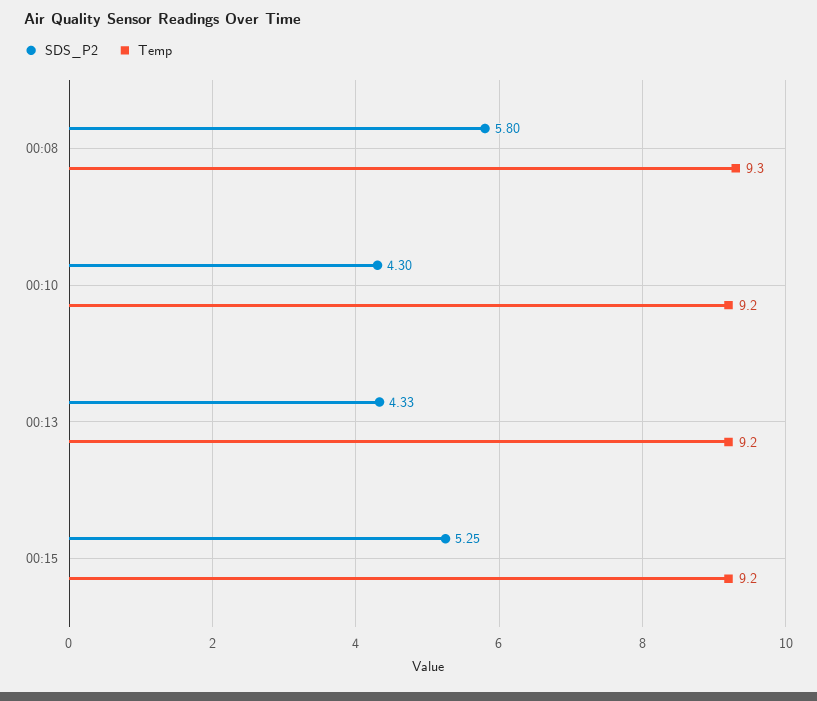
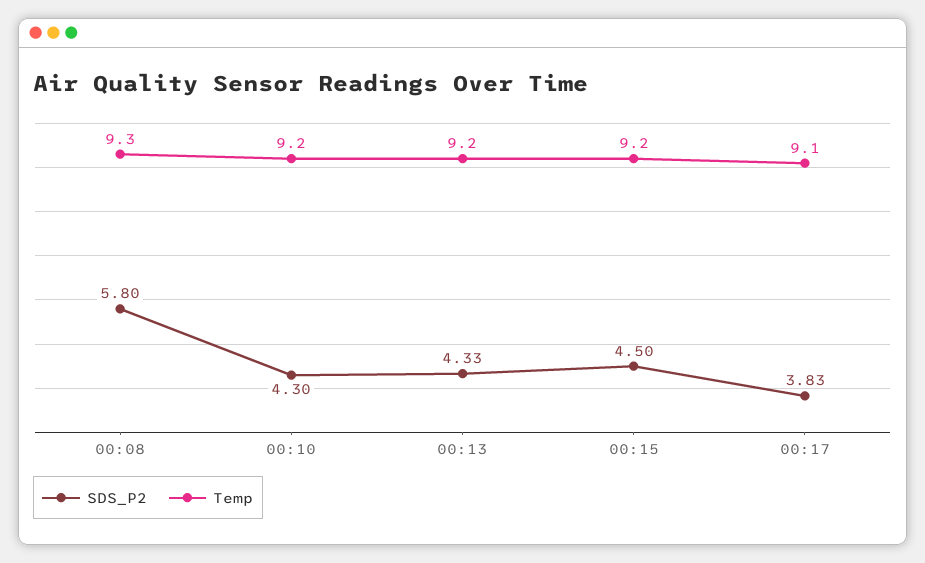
SDS_P2, 00:15: 5.25 -> 4.5
SDS_P2, 00:17: none -> 3.83
Temp, 00:17: none -> 9.1

